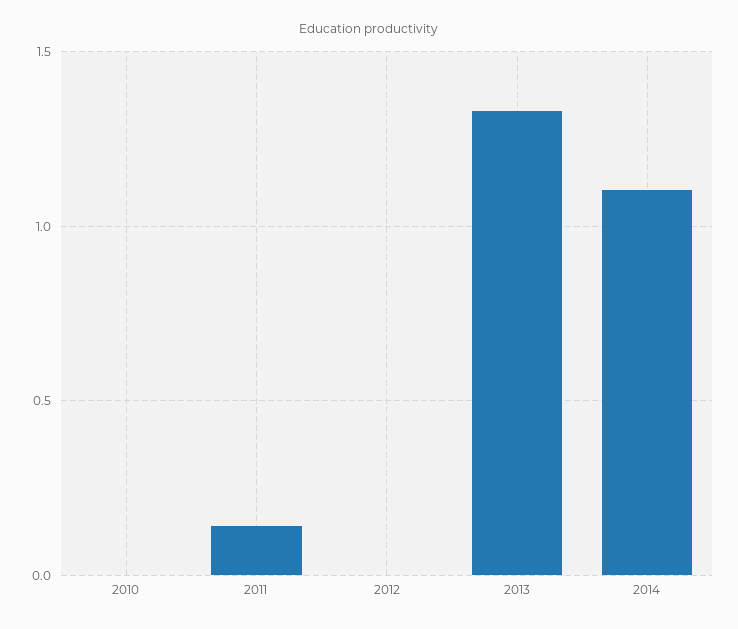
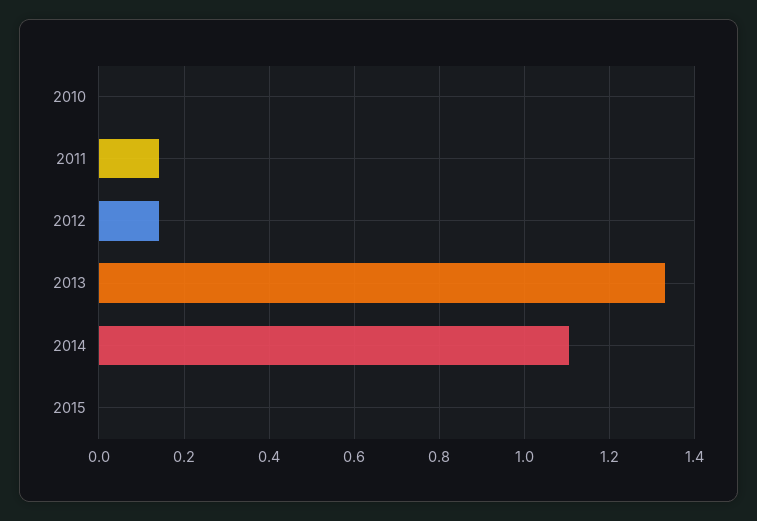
2012: 0 -> 0.14
2015: none -> 0

